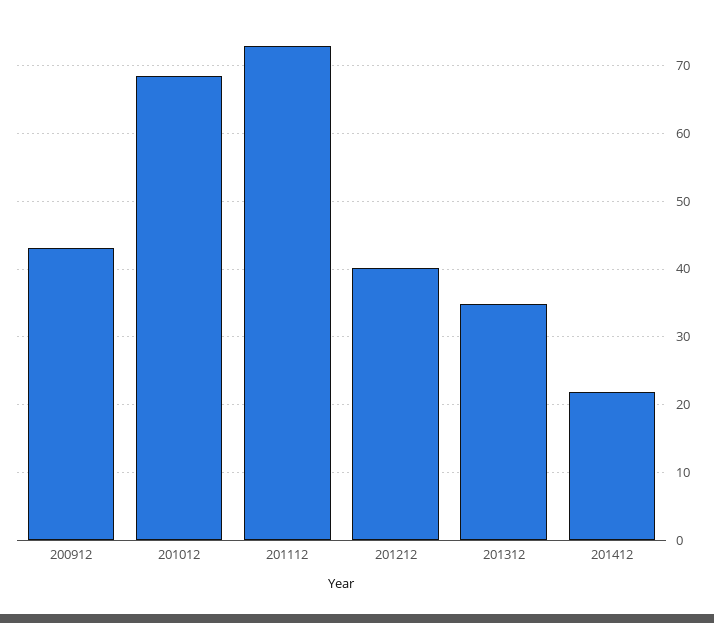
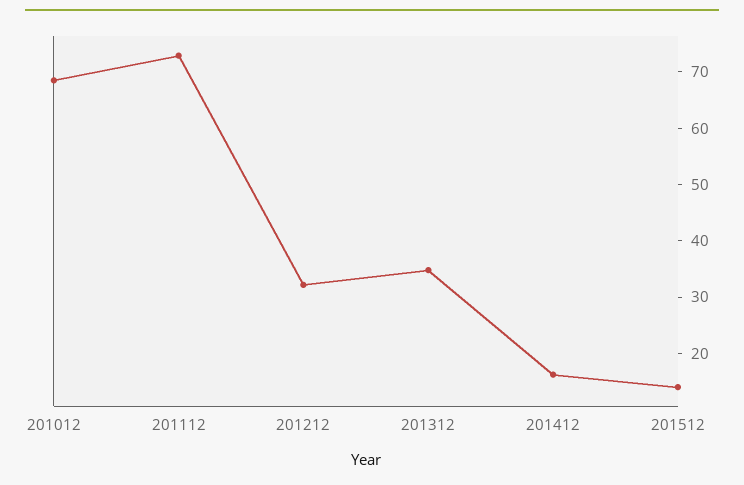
200912: 43 -> none
201212: 40 -> 32
201412: 22 -> 16
201512: none -> 14

